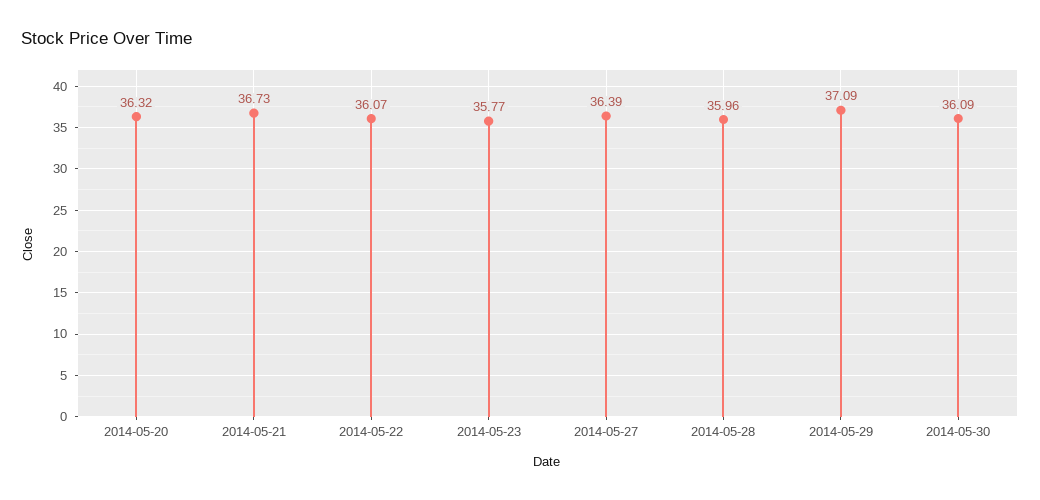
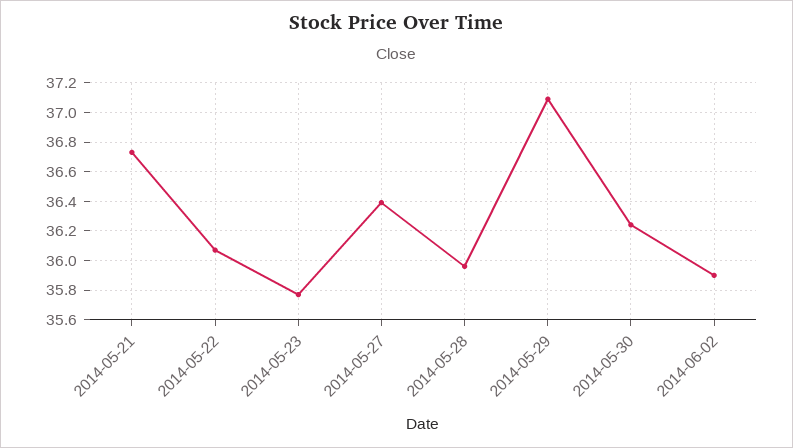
2014-05-20: 36.32 -> none
2014-05-30: 36.09 -> 36.25
2014-06-02: none -> 35.9

